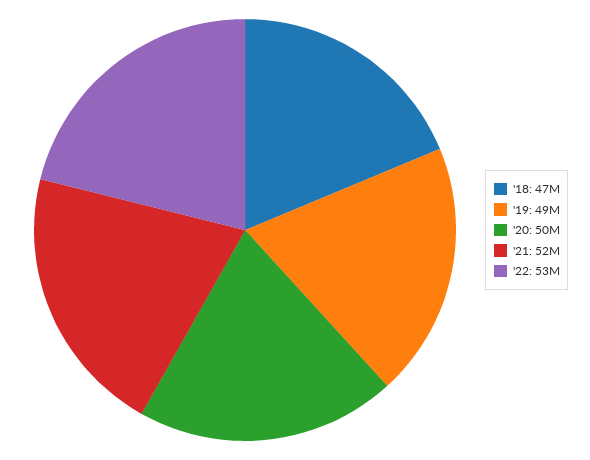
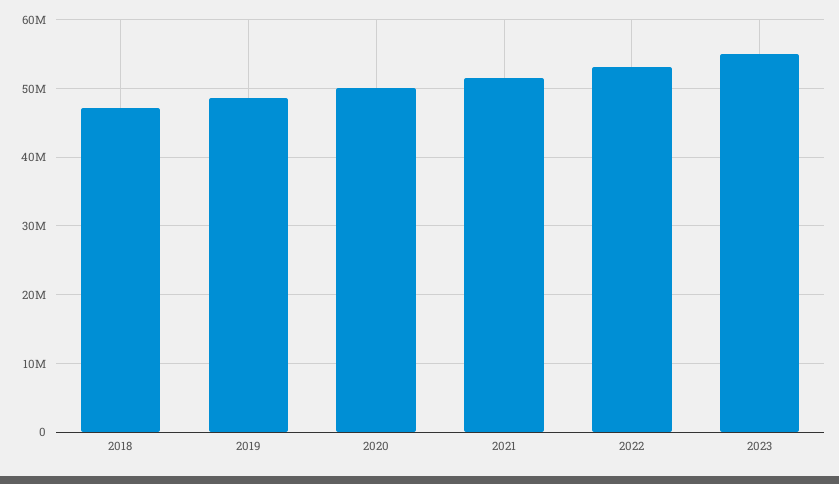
2023: none -> 55000000

